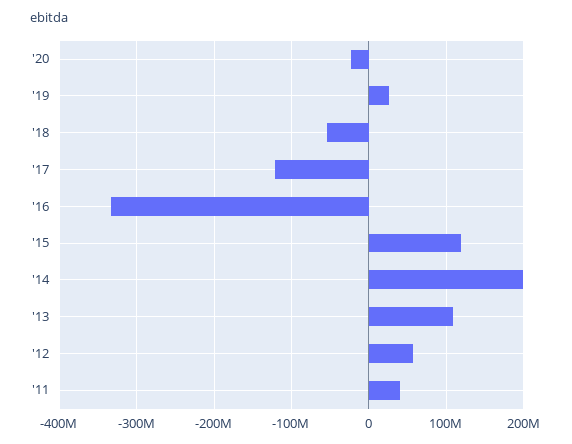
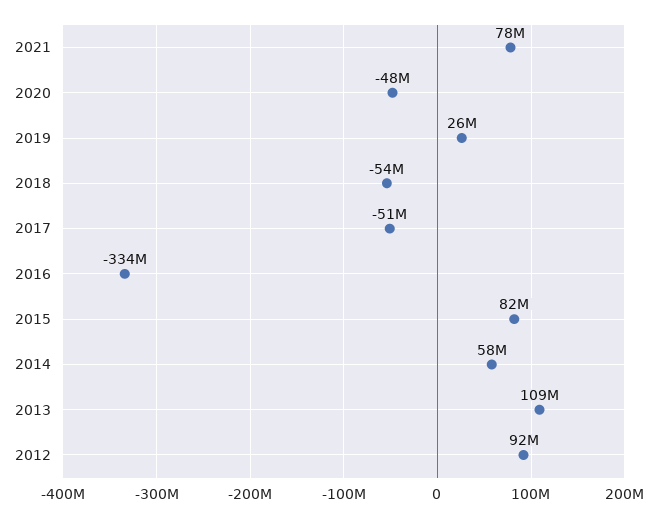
'20: -20000000 -> -48000000
'17: -120000000 -> -51000000
'15: 120000000 -> 82000000
'14: 200000000 -> 58000000
'12: 60000000 -> 92000000
'11: 40000000 -> none
2021: none -> 78000000

